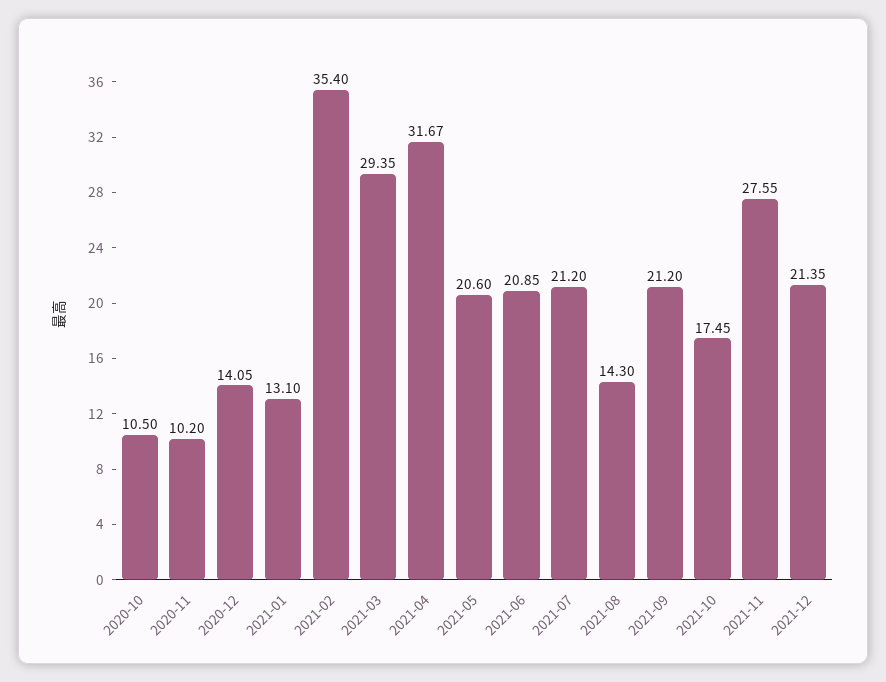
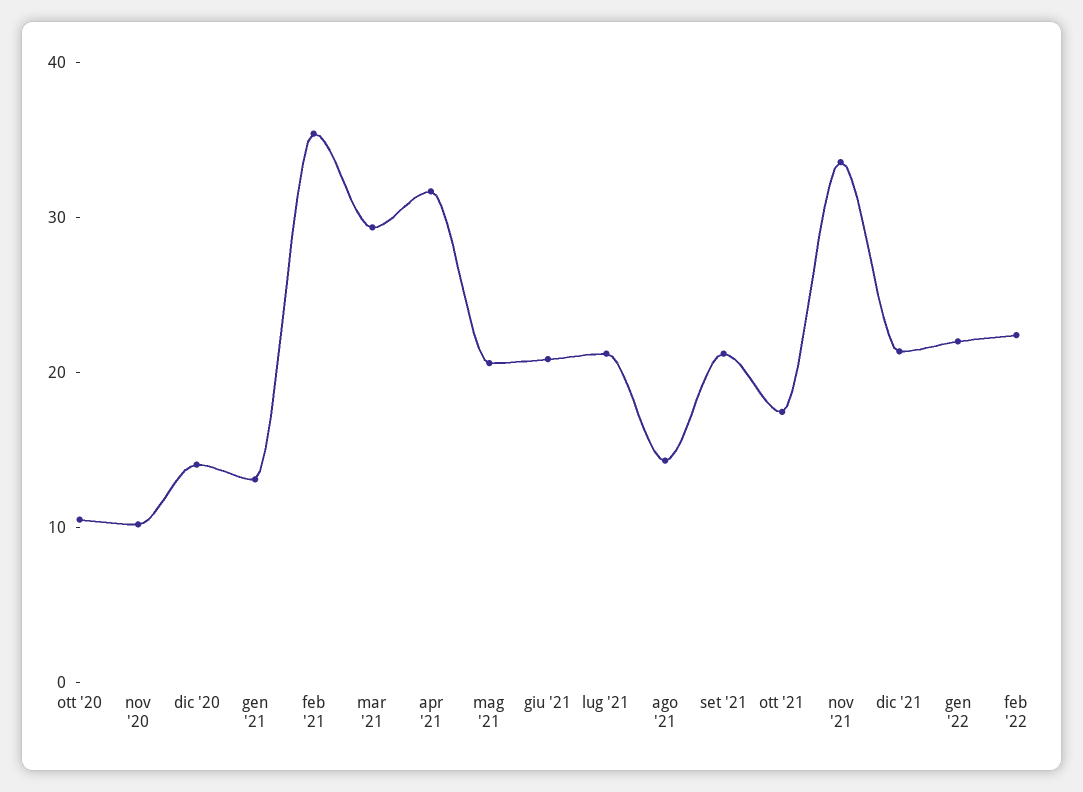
2021-11: 27.55 -> 34
gen '22: none -> 22
feb '22: none -> 22

